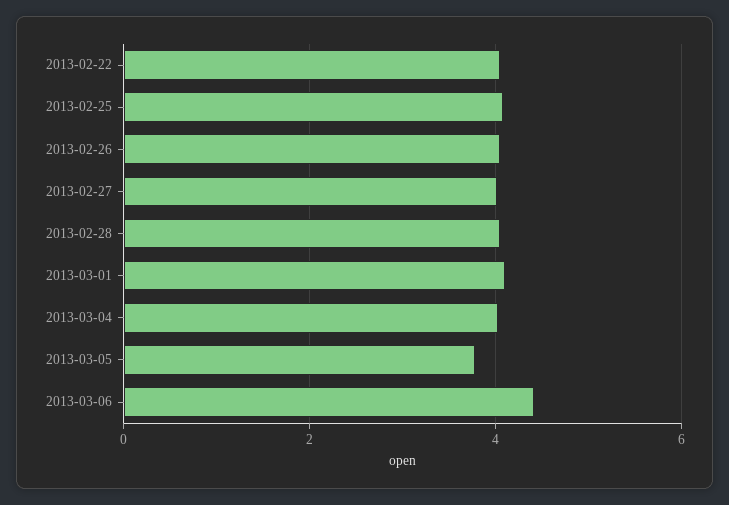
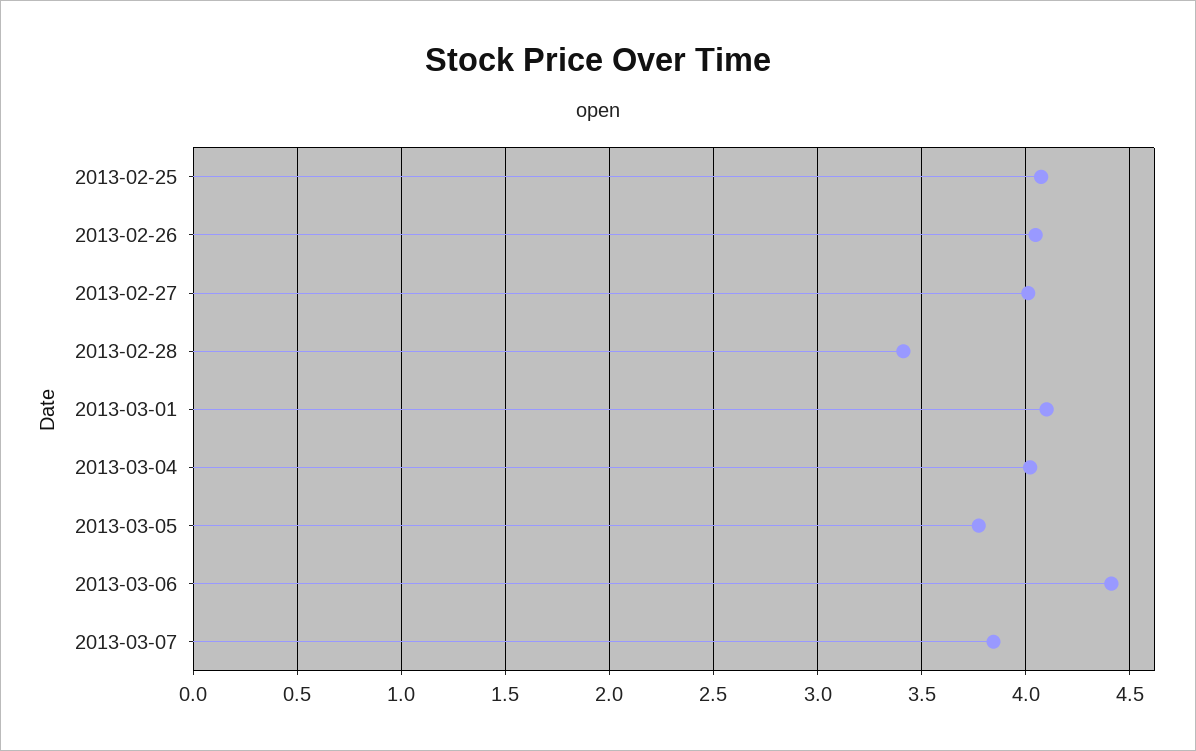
2013-02-22: 4 -> none
2013-02-28: 4 -> 3.4
2013-03-07: none -> 3.85

